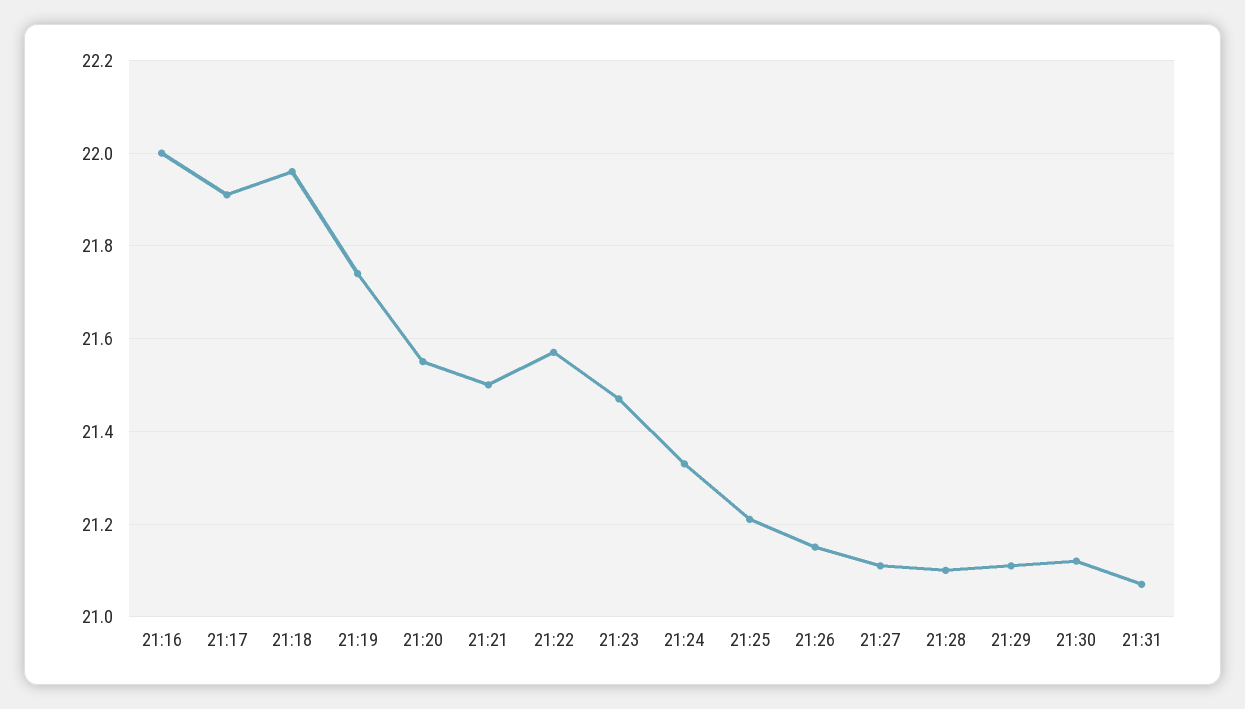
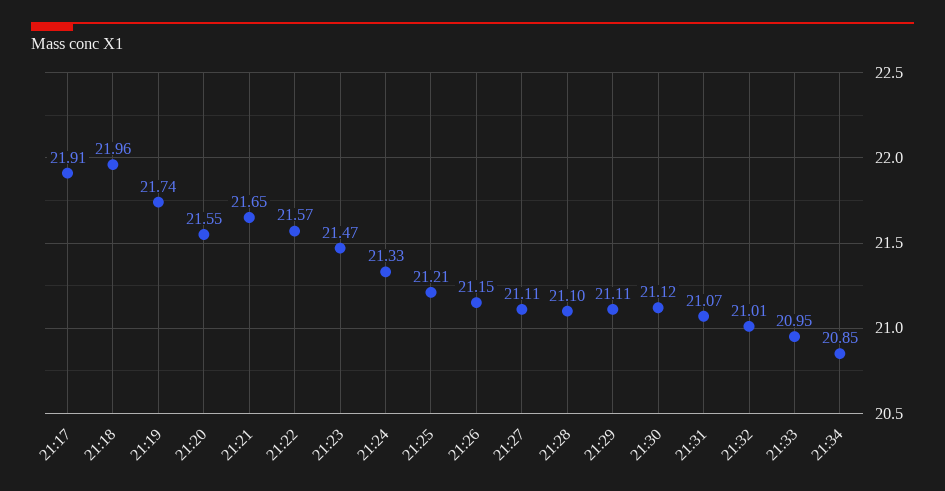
21:16: 22 -> none
21:21: 21.5 -> 21.65
21:32: none -> 21.01
21:33: none -> 20.95
21:34: none -> 20.85

